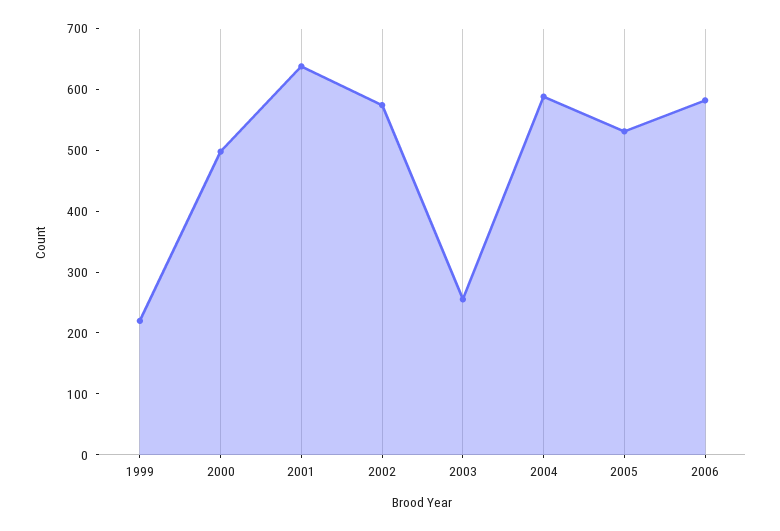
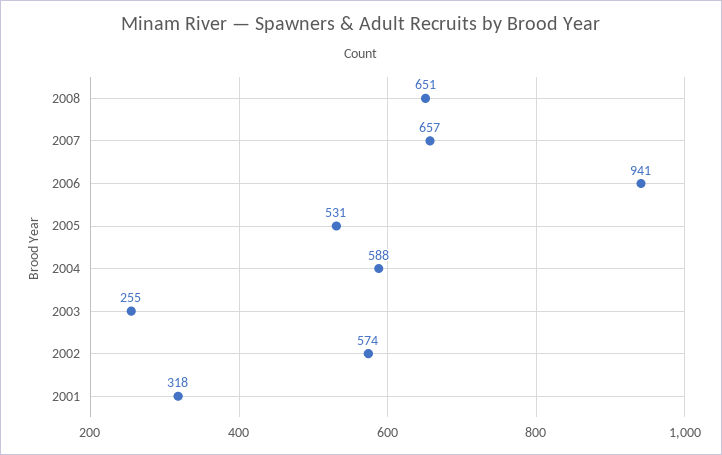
1999: 220 -> none
2000: 500 -> none
2001: 640 -> 318
2006: 580 -> 941
2008: none -> 651
2007: none -> 657

